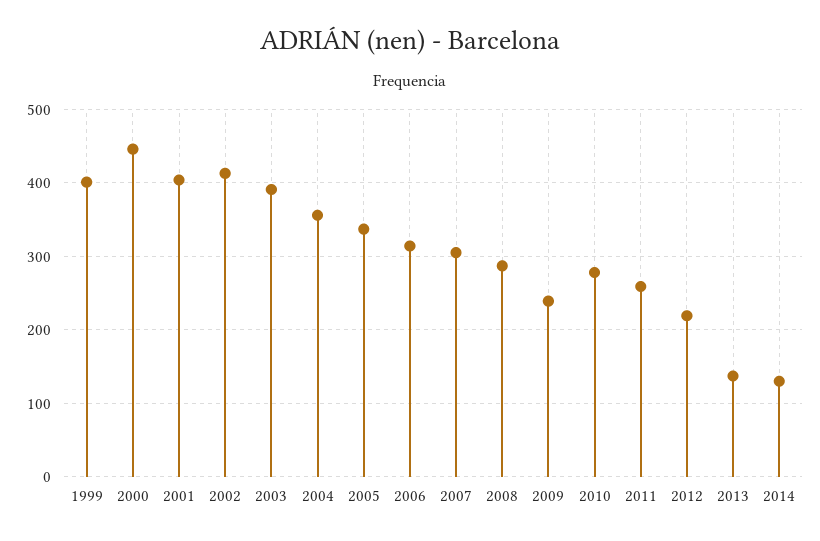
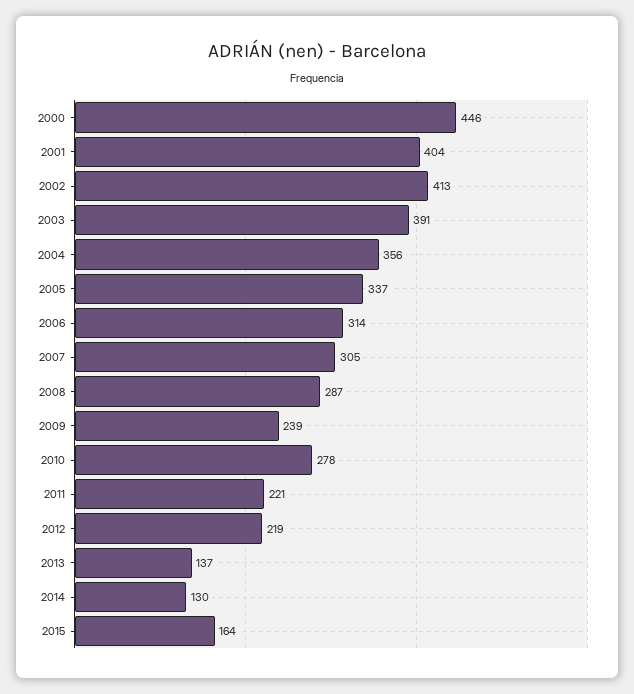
1999: 400 -> none
2011: 260 -> 221
2015: none -> 164

